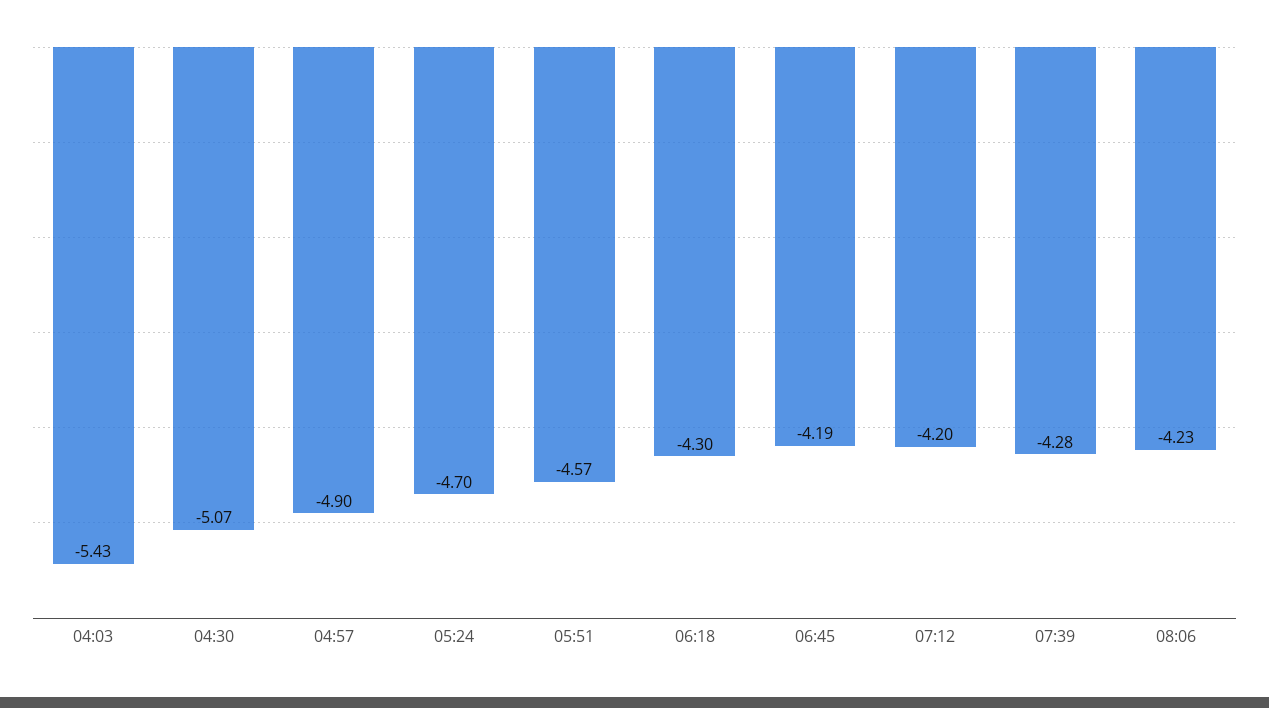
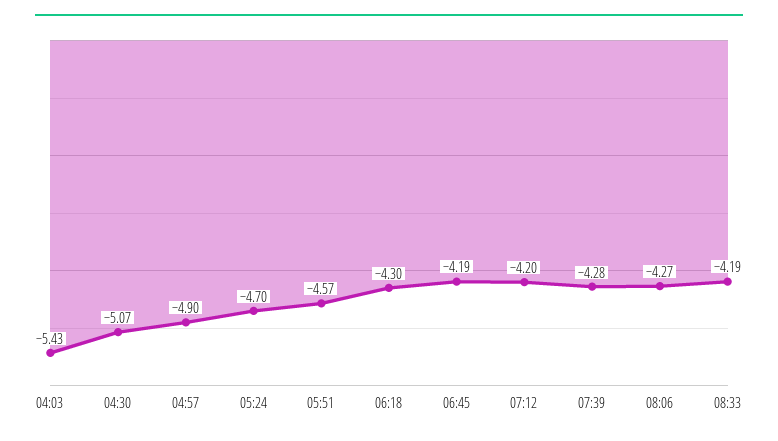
08:06: -4.23 -> -4.27
08:33: none -> -4.19

